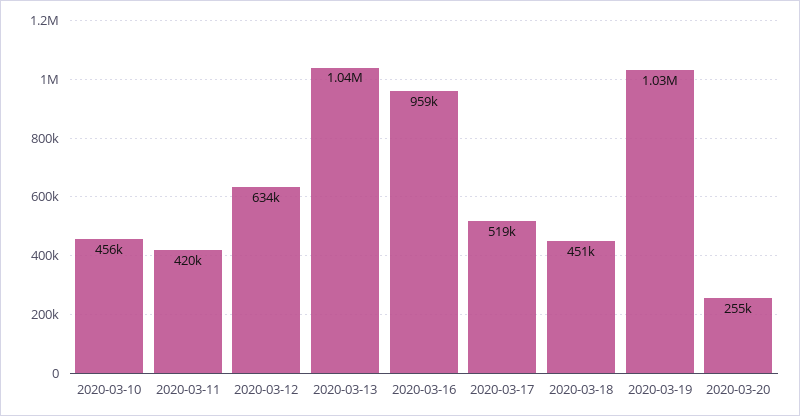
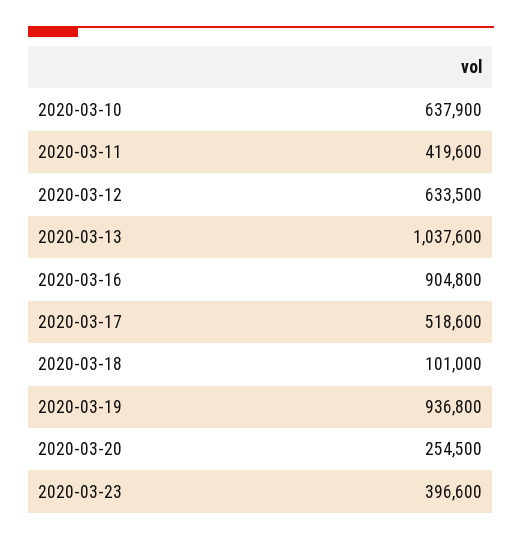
2020-03-10: 456000 -> 637900
2020-03-16: 959000 -> 904800
2020-03-18: 451000 -> 101000
2020-03-19: 1030000 -> 936800
2020-03-23: none -> 396600

